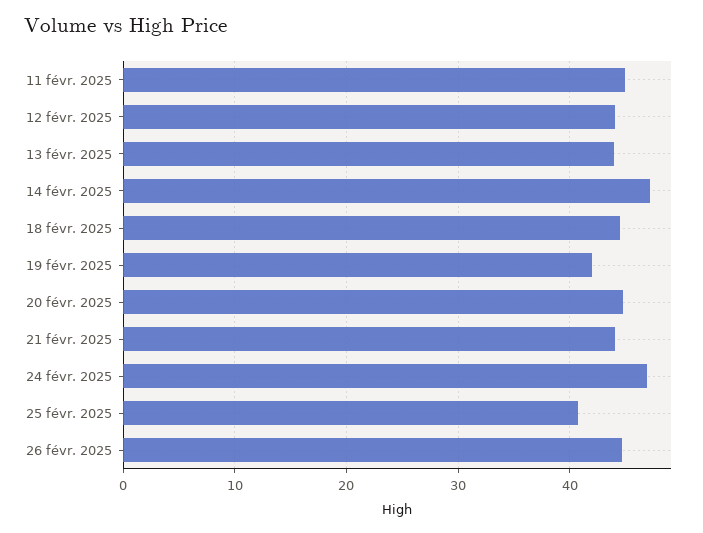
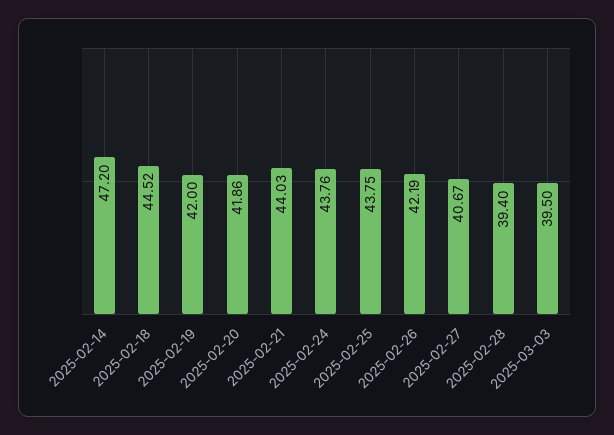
11 févr. 2025: 45 -> none
12 févr. 2025: 44 -> none
13 févr. 2025: 44 -> none
20 févr. 2025: 45 -> 41.86
24 févr. 2025: 47 -> 43.76
25 févr. 2025: 41 -> 43.75
26 févr. 2025: 45 -> 42.19
2025-02-27: none -> 40.67
2025-02-28: none -> 39.4
2025-03-03: none -> 39.5

